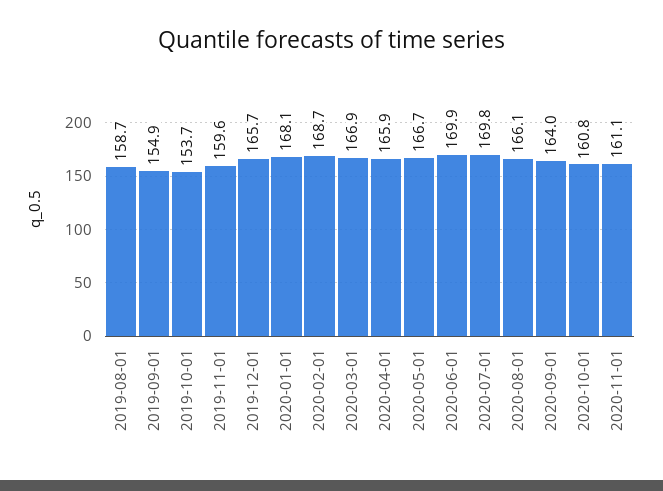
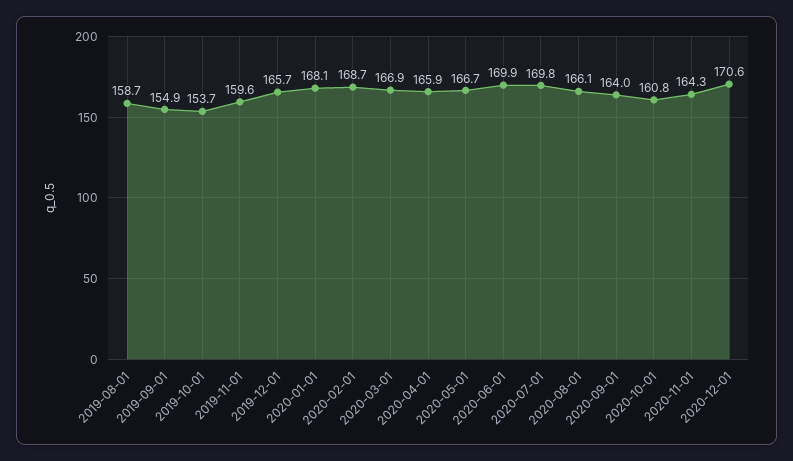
2020-11-01: 161.1 -> 164.3
2020-12-01: none -> 170.6

